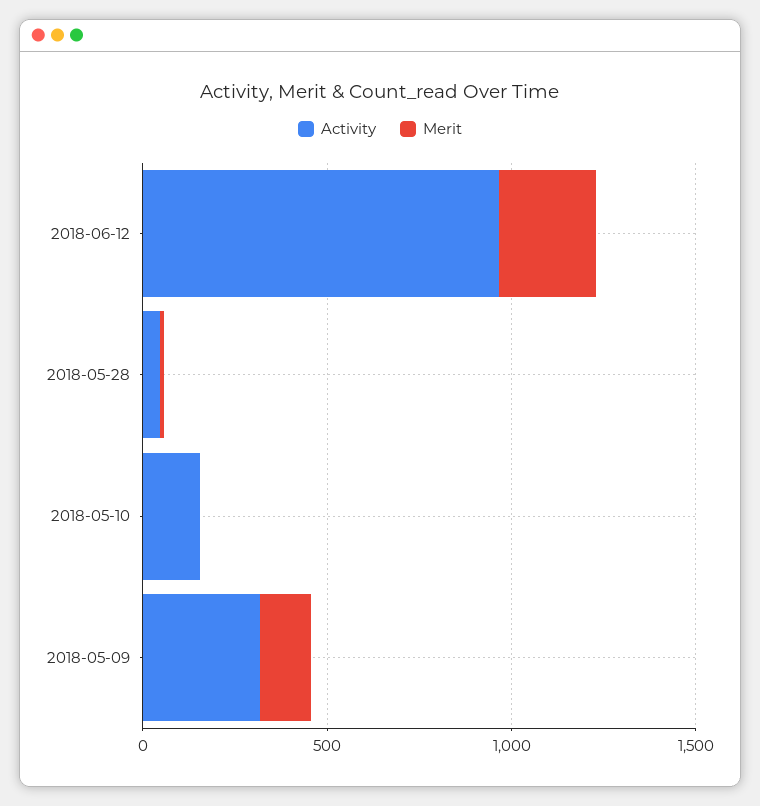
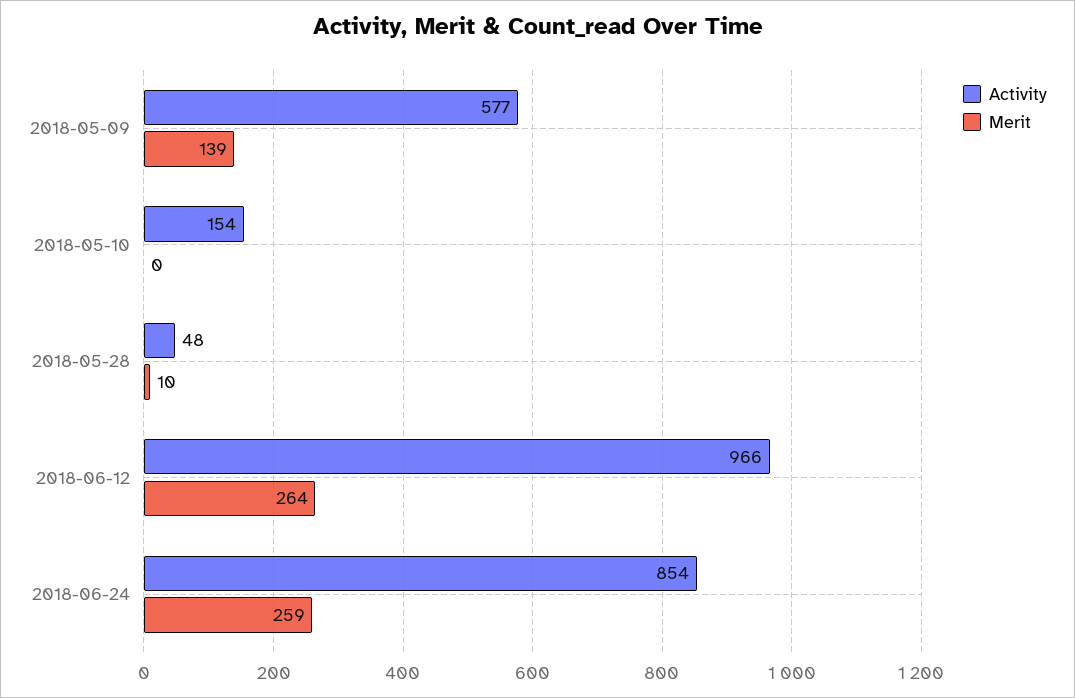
Activity, 2018-05-09: 300 -> 577
Activity, 2018-06-24: none -> 854
Merit, 2018-06-24: none -> 259

